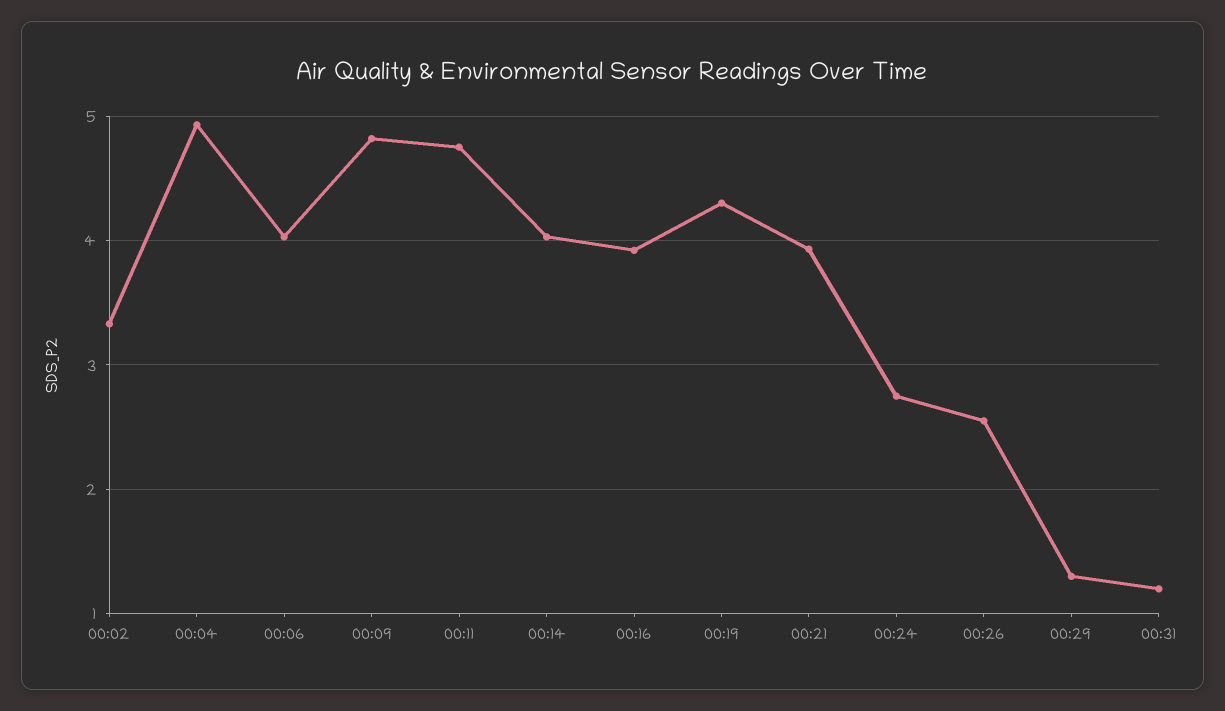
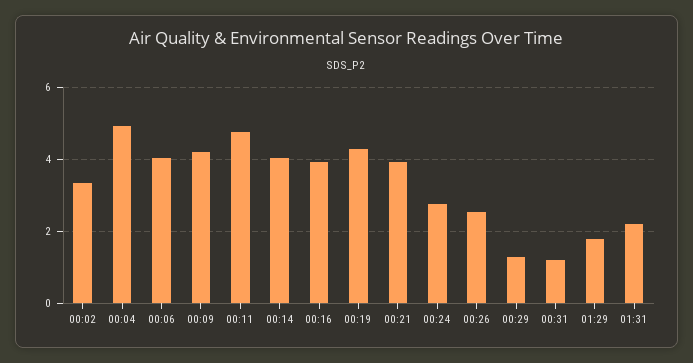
00:09: 4.8 -> 4.2
01:29: none -> 1.8
01:31: none -> 2.2

